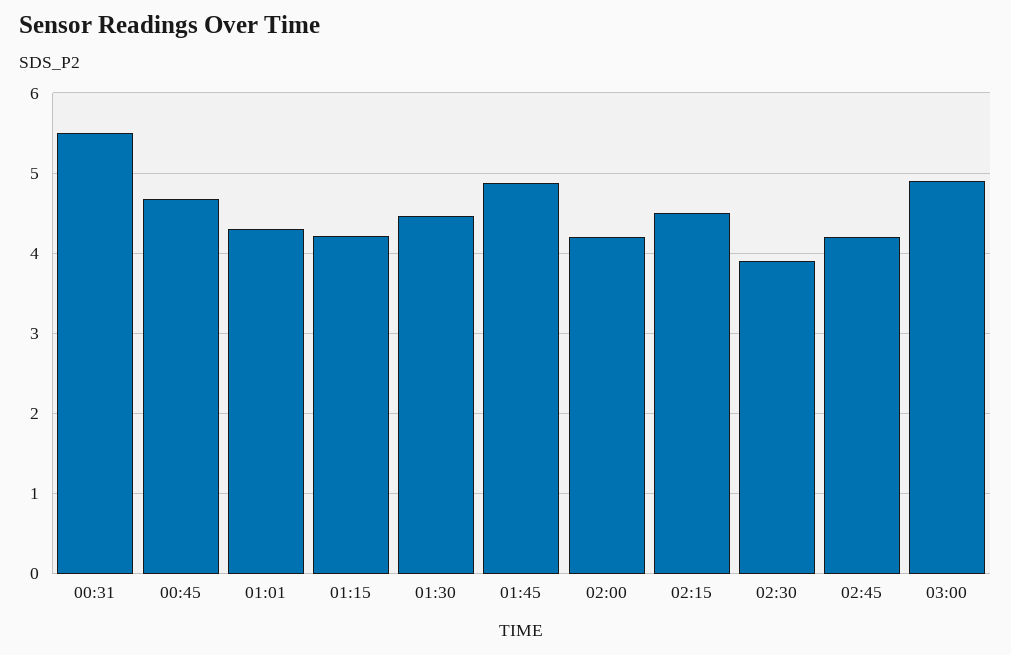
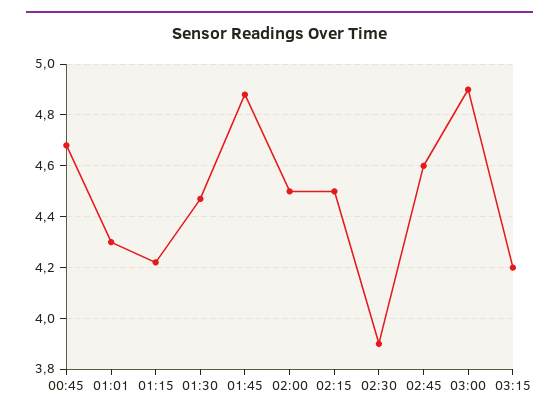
00:31: 5.5 -> none
02:00: 4.2 -> 4.5
02:45: 4.2 -> 4.6
03:15: none -> 4.2

